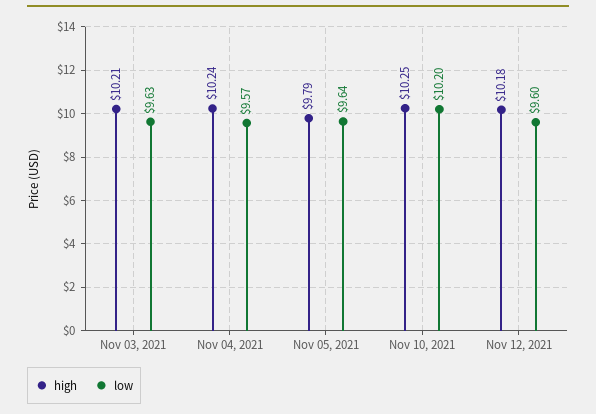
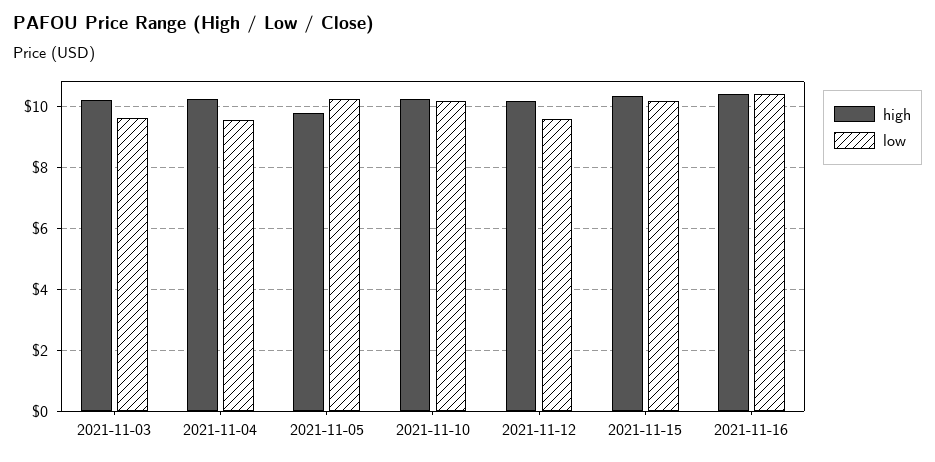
low, Nov 05, 2021: 9.64 -> 10.2
high, 2021-11-15: none -> 10.4
low, 2021-11-15: none -> 10.2
high, 2021-11-16: none -> 10.4
low, 2021-11-16: none -> 10.4

